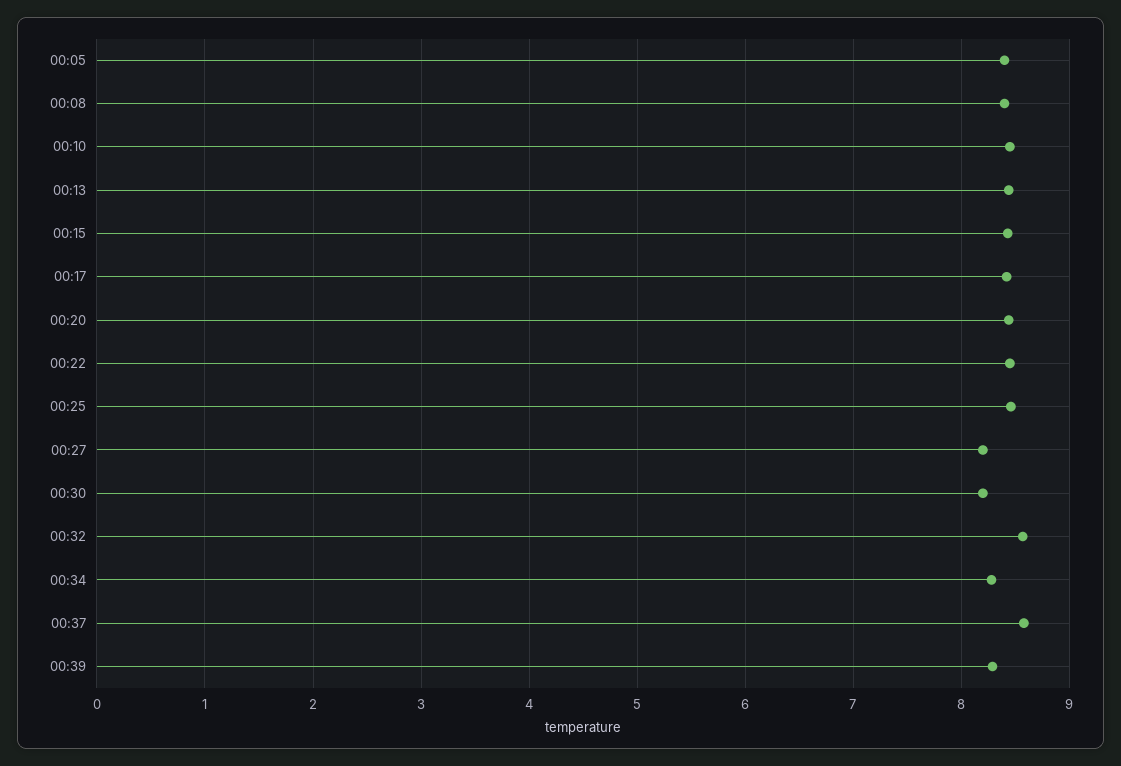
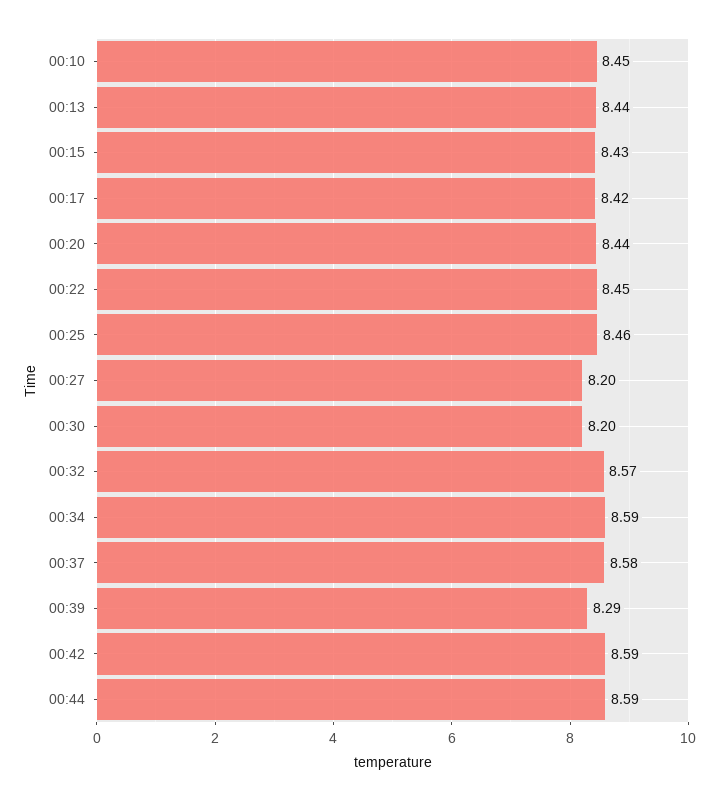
00:05: 8.4 -> none
00:08: 8.4 -> none
00:34: 8.3 -> 8.59
00:42: none -> 8.59
00:44: none -> 8.59

